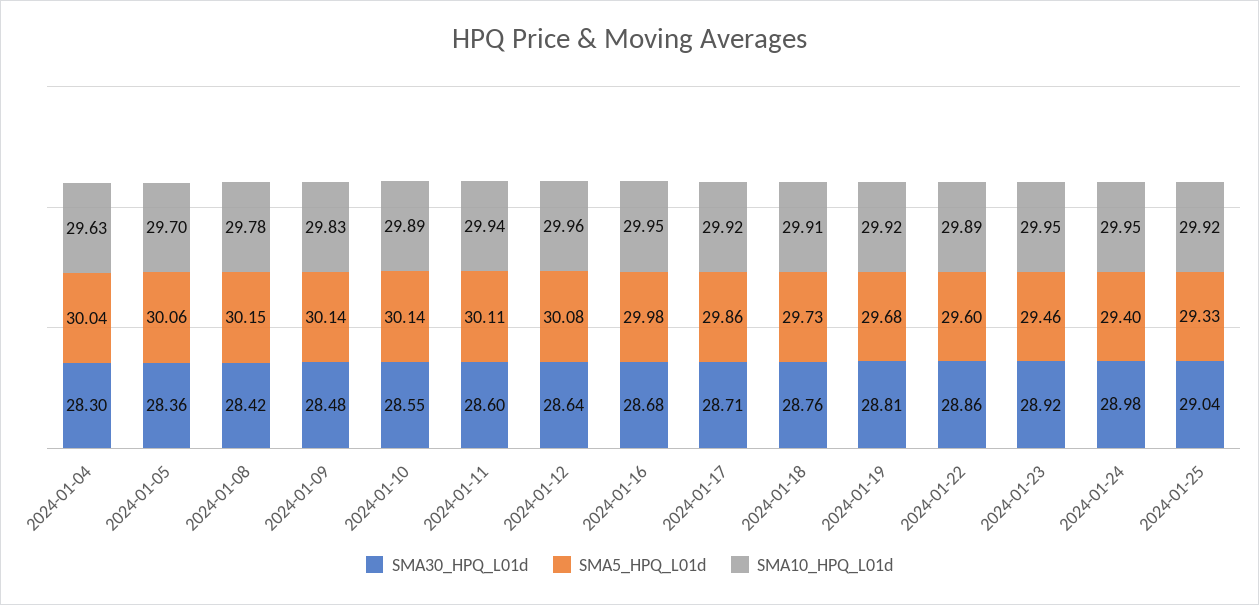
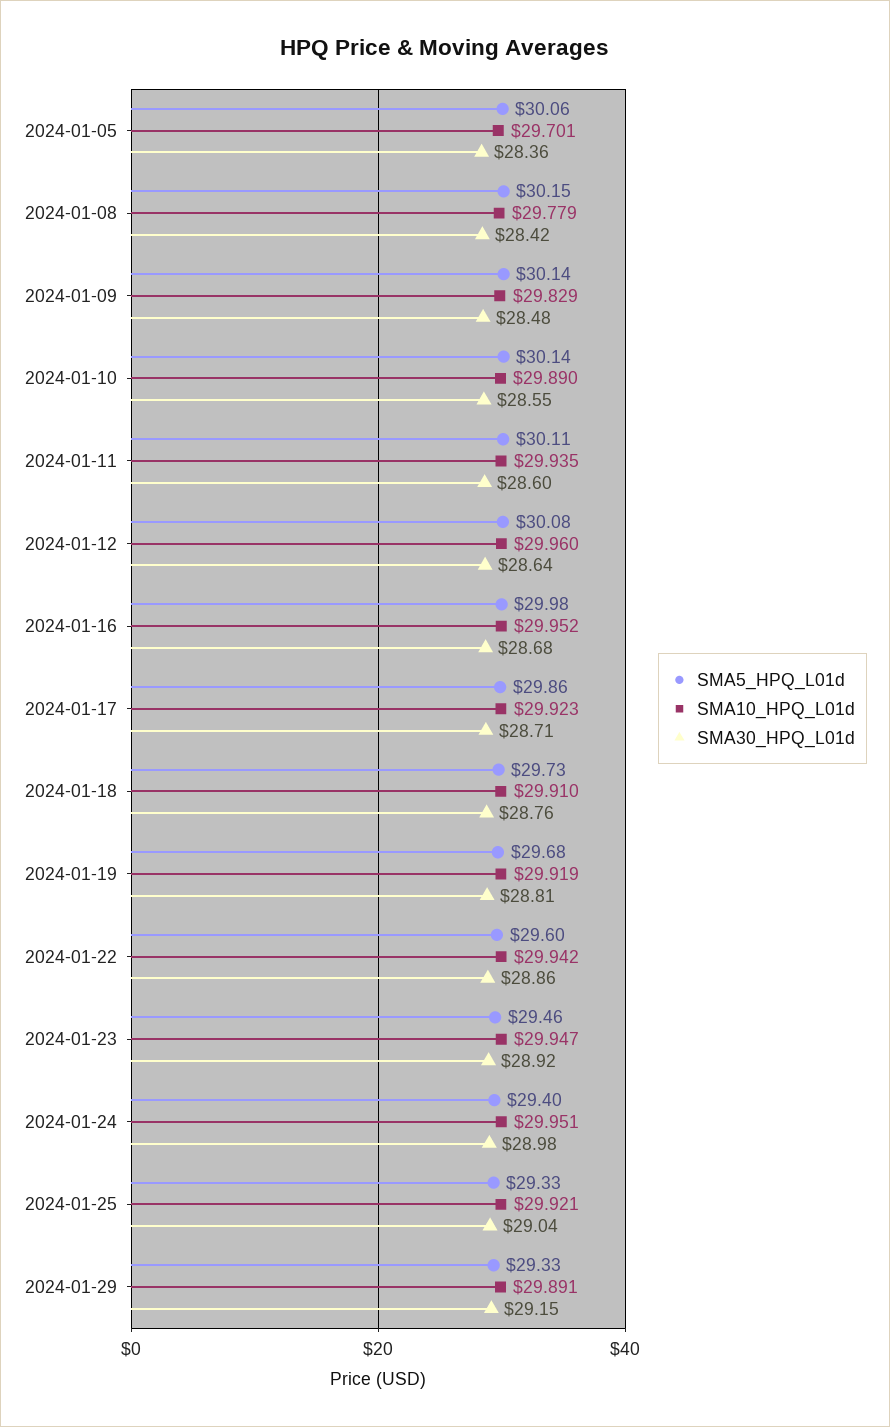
SMA30_HPQ_L01d, 2024-01-04: 28.3 -> none
SMA5_HPQ_L01d, 2024-01-04: 30.04 -> none
SMA10_HPQ_L01d, 2024-01-04: 29.63 -> none
SMA10_HPQ_L01d, 2024-01-22: 29.89 -> 29.942
SMA5_HPQ_L01d, 2024-01-29: none -> 29.33
SMA10_HPQ_L01d, 2024-01-29: none -> 29.891
SMA30_HPQ_L01d, 2024-01-29: none -> 29.15

